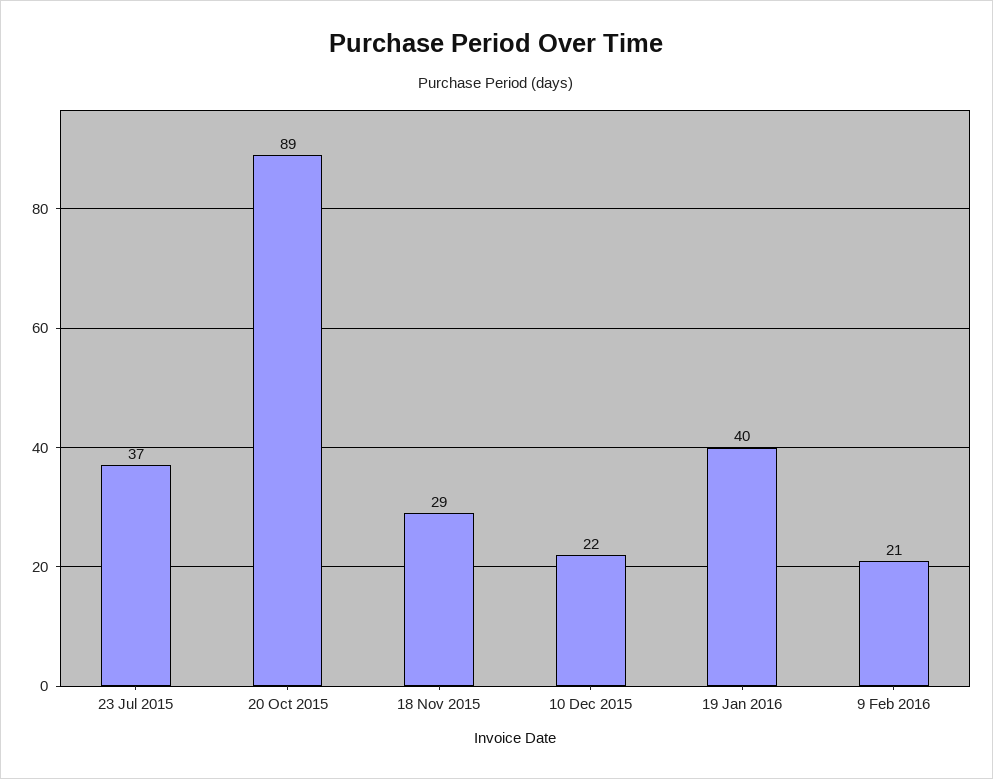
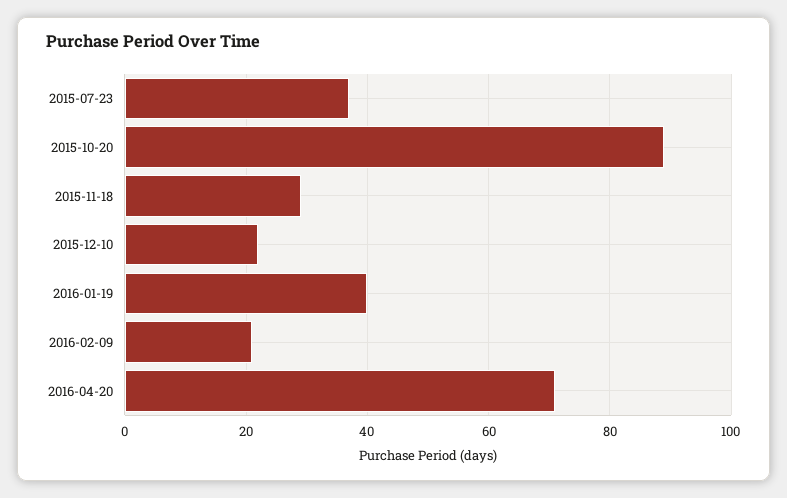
2016-04-20: none -> 70

